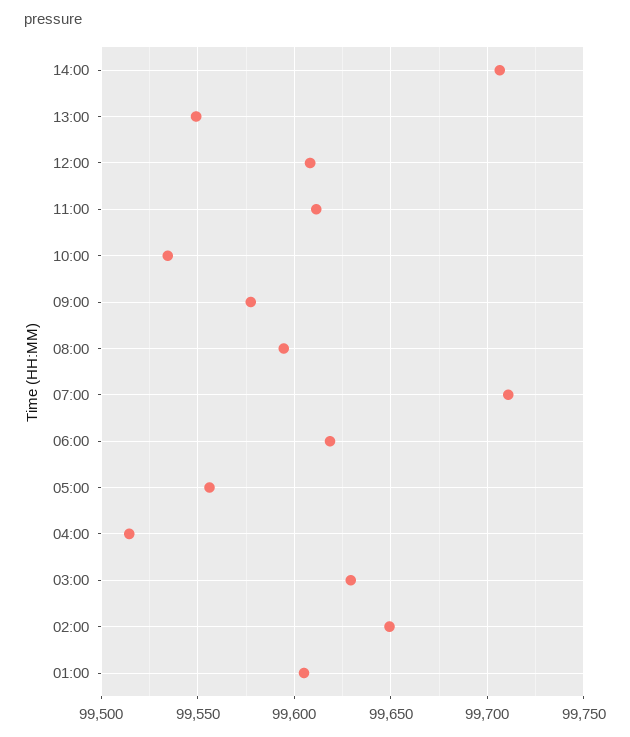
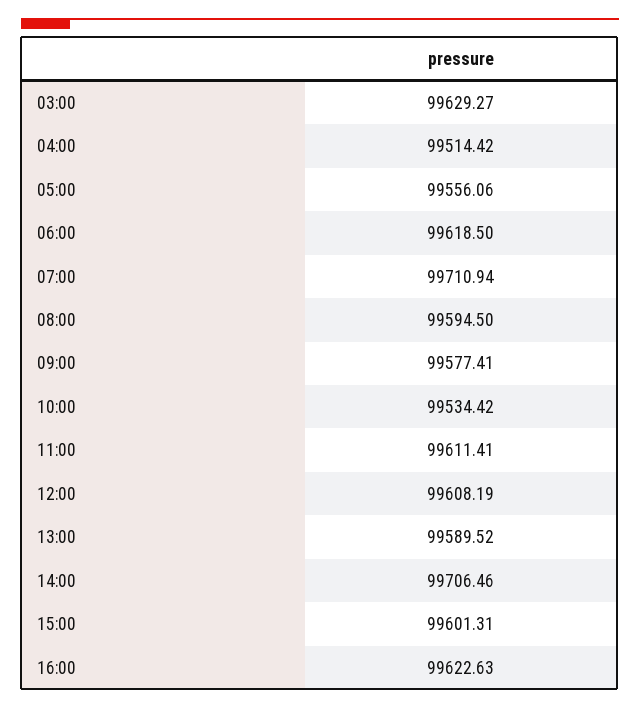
13:00: 99550 -> 99589.52
02:00: 99650 -> none
01:00: 99605 -> none
15:00: none -> 99601.31
16:00: none -> 99622.63

